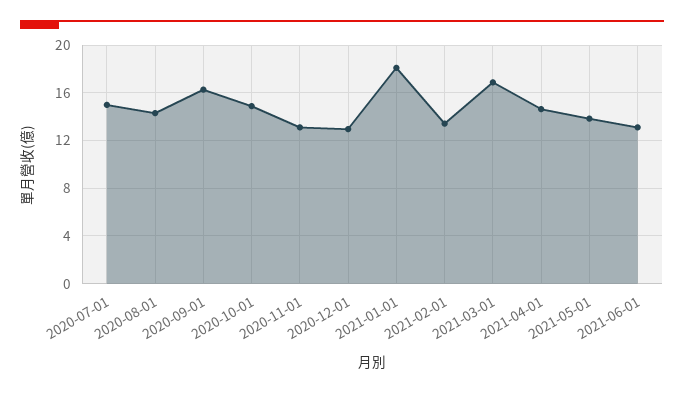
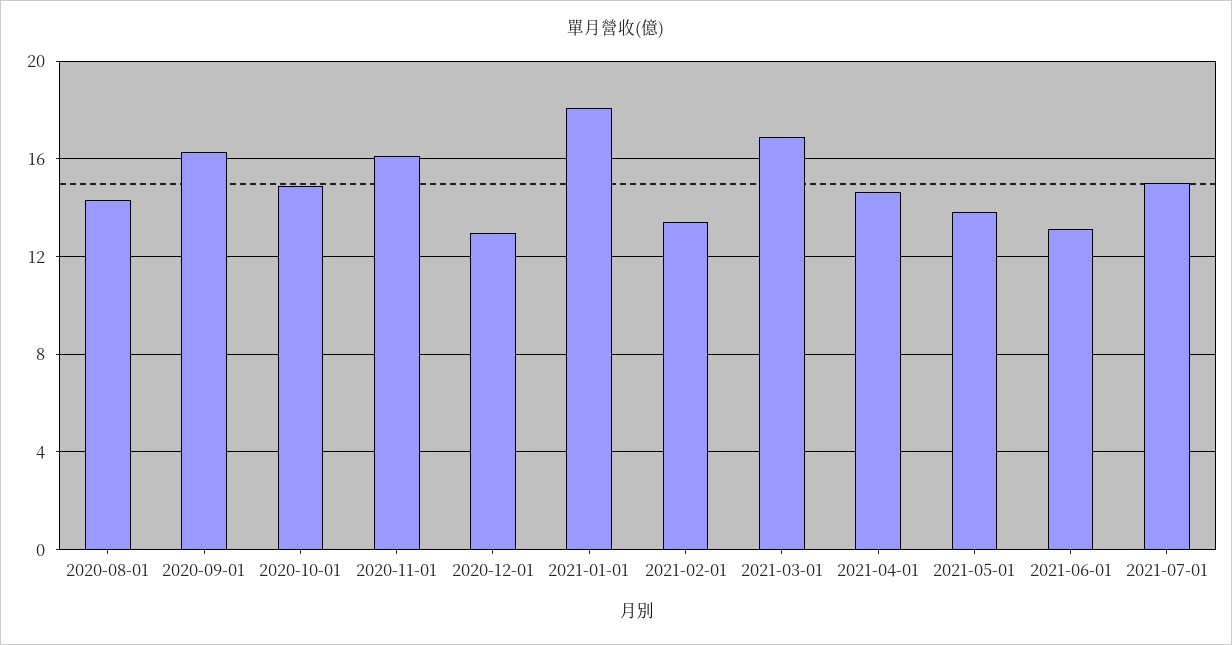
2020-07-01: 15 -> none
2020-11-01: 13 -> 16
2021-07-01: none -> 15

